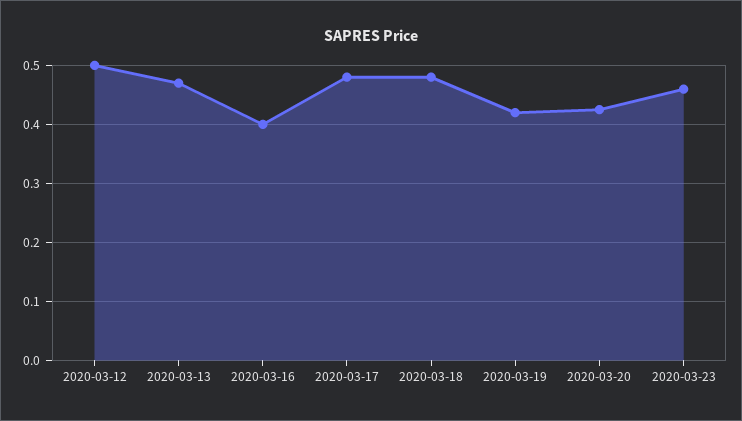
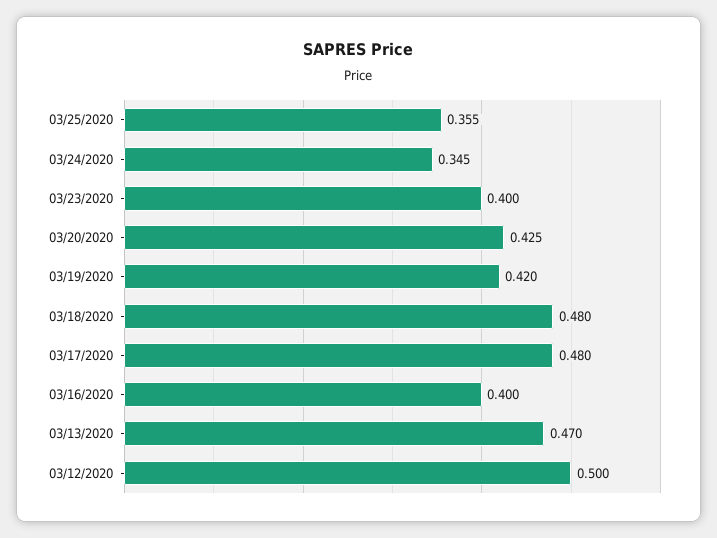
2020-03-23: 0.46 -> 0.4
03/25/2020: none -> 0.355
03/24/2020: none -> 0.345

